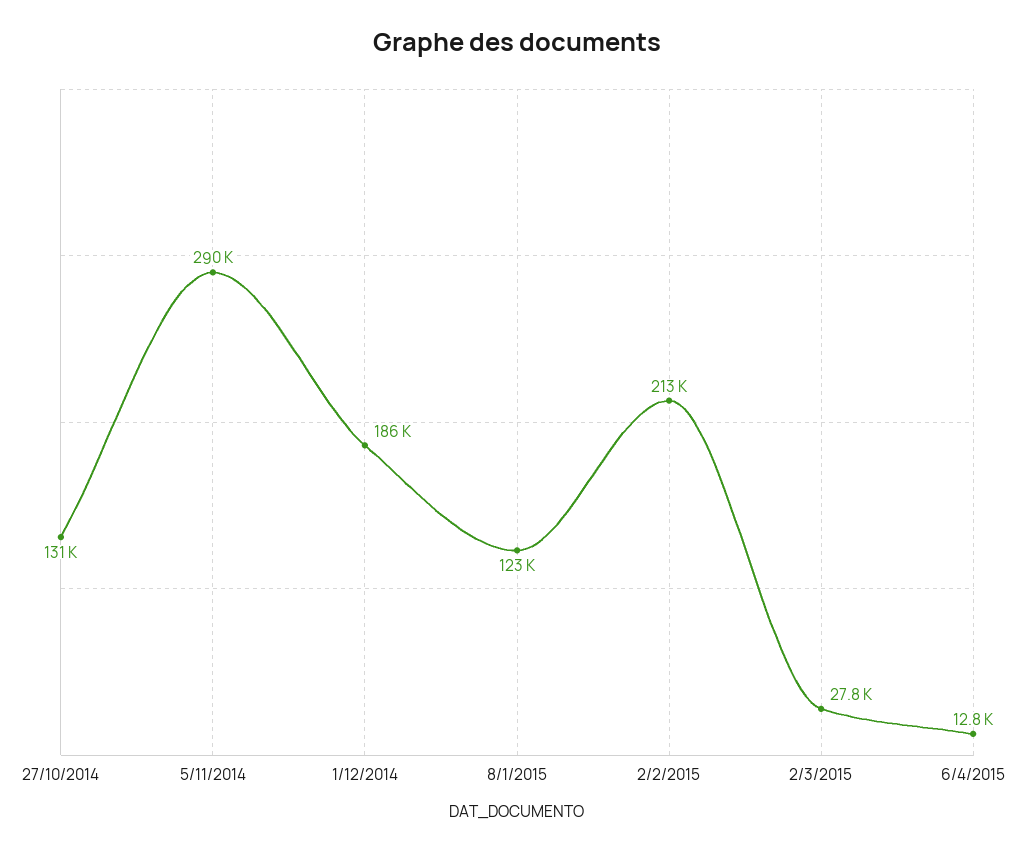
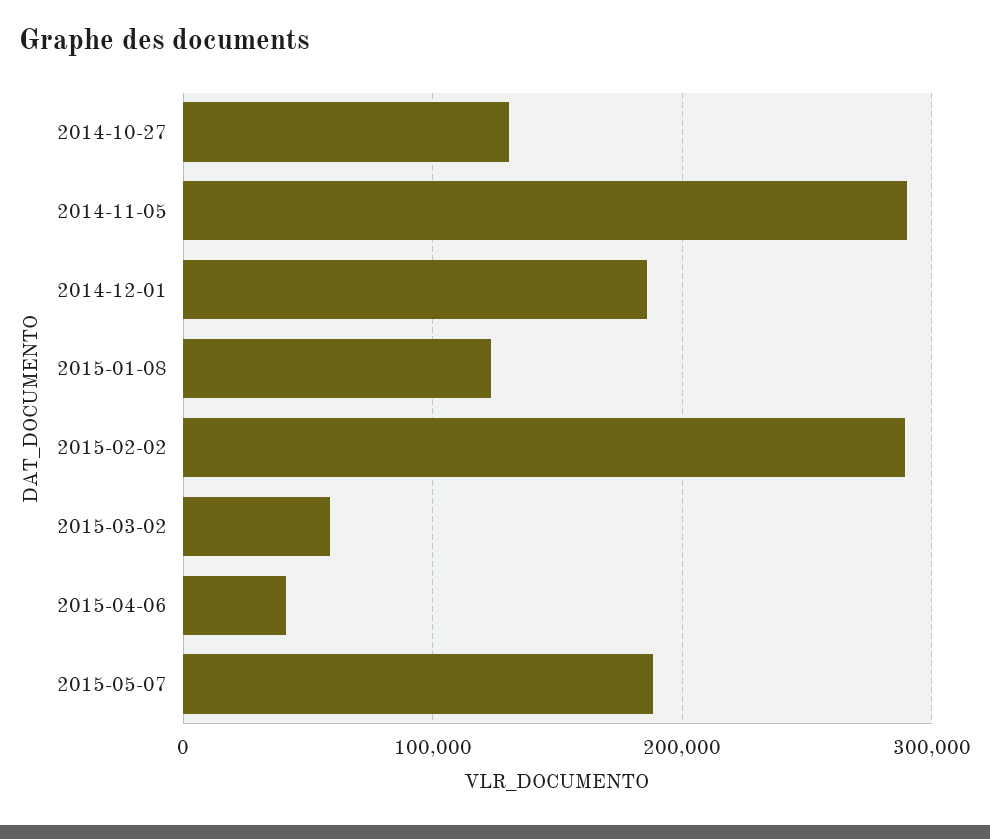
2/2/2015: 213000 -> 290000
2/3/2015: 27800 -> 60000
6/4/2015: 12800 -> 40000
2015-05-07: none -> 190000

